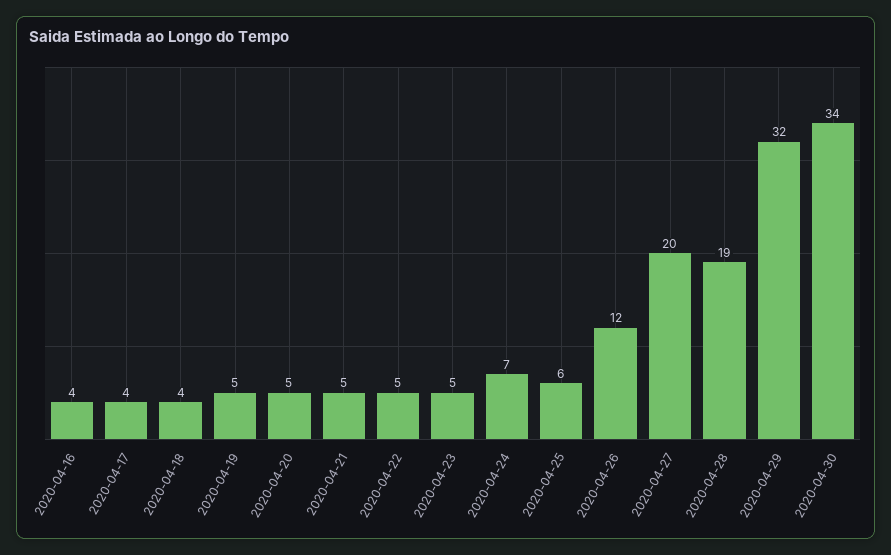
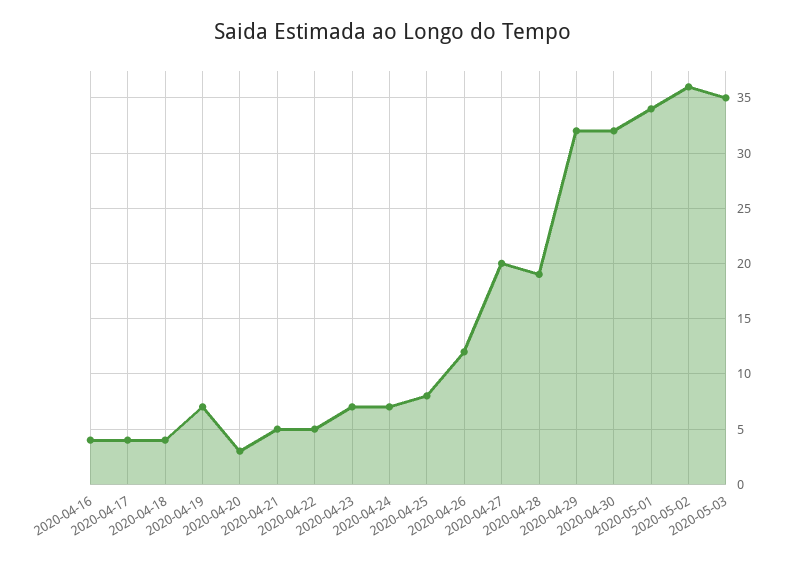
2020-04-19: 5 -> 7
2020-04-20: 5 -> 3
2020-04-23: 5 -> 7
2020-04-25: 6 -> 8
2020-04-30: 34 -> 32
2020-05-01: none -> 34
2020-05-02: none -> 36
2020-05-03: none -> 35

